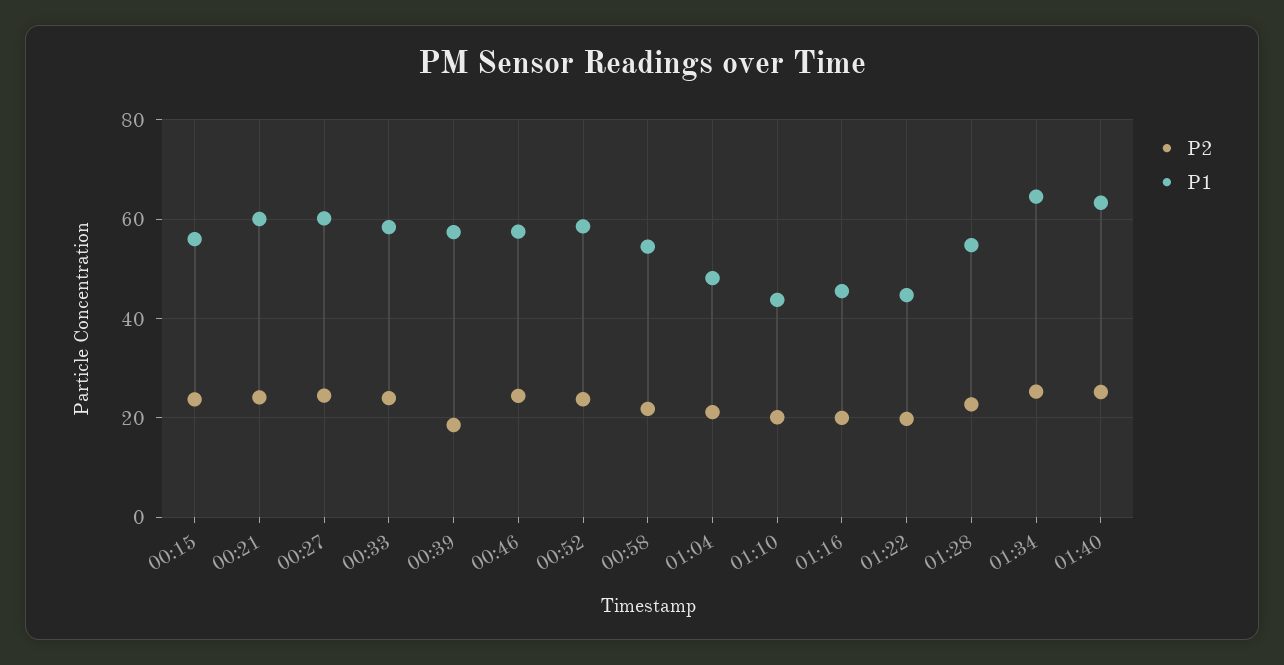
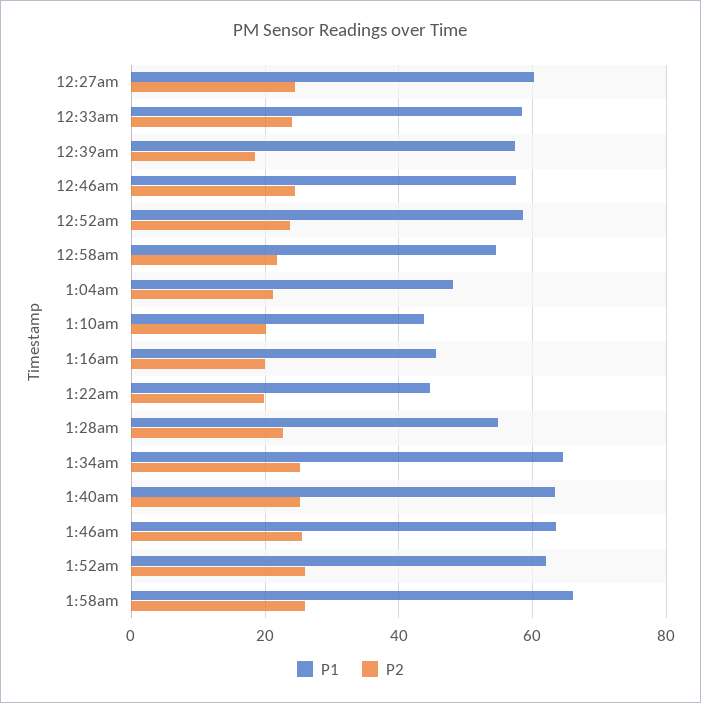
P2, 00:15: 24 -> none
P1, 00:15: 56 -> none
P2, 00:21: 24 -> none
P1, 00:21: 60 -> none
P1, 1:46am: none -> 64
P2, 1:46am: none -> 26
P1, 1:52am: none -> 62
P2, 1:52am: none -> 26
P1, 1:58am: none -> 66
P2, 1:58am: none -> 26

